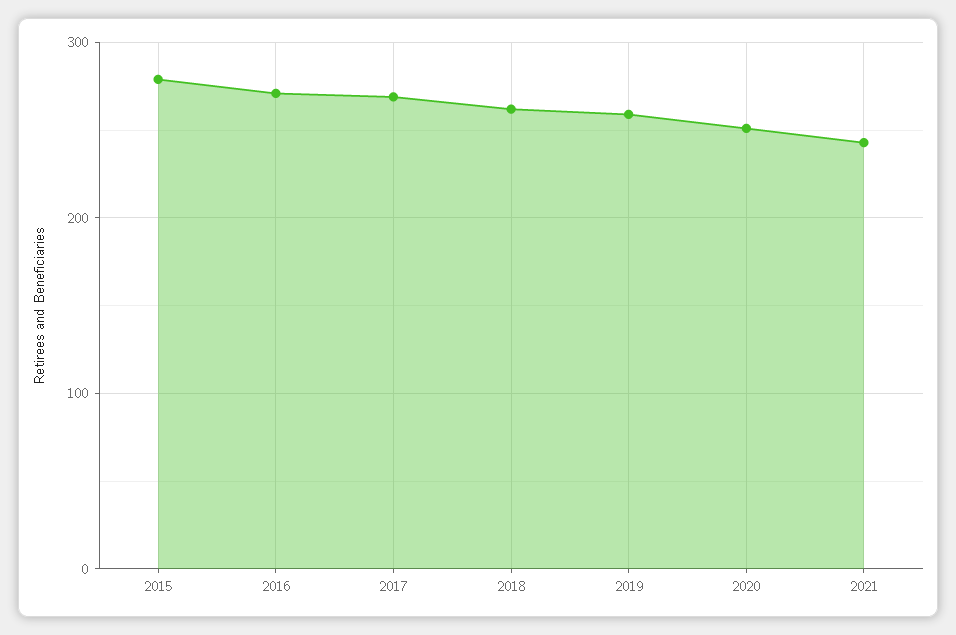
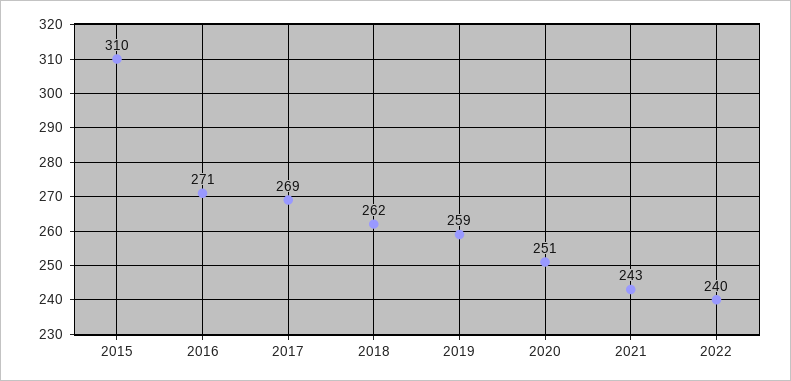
2015: 280 -> 310
2022: none -> 240

